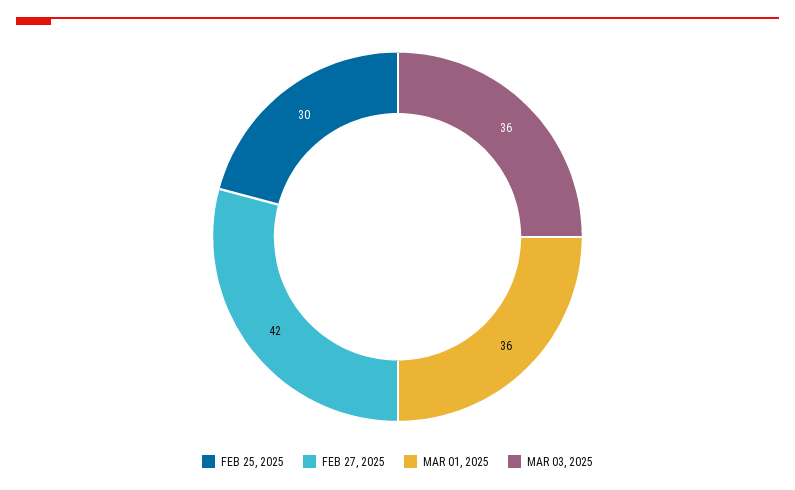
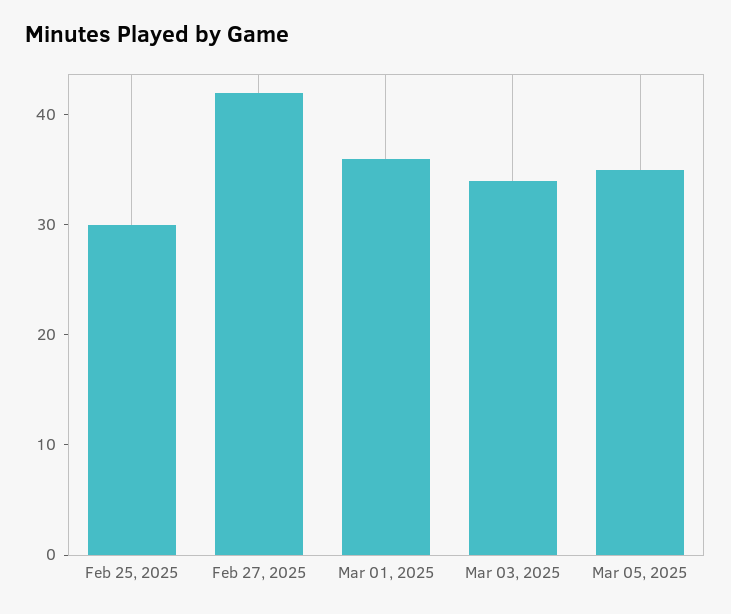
MAR 03, 2025: 36 -> 34
Mar 05, 2025: none -> 35

